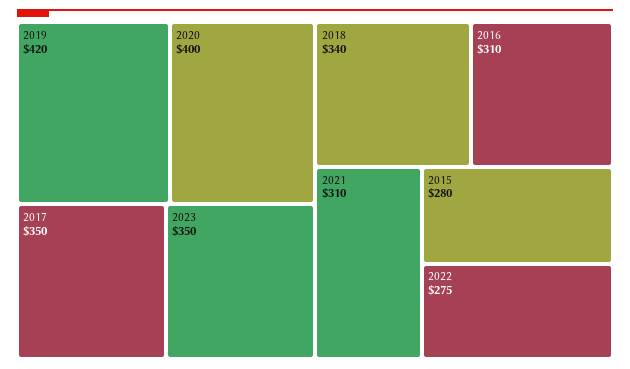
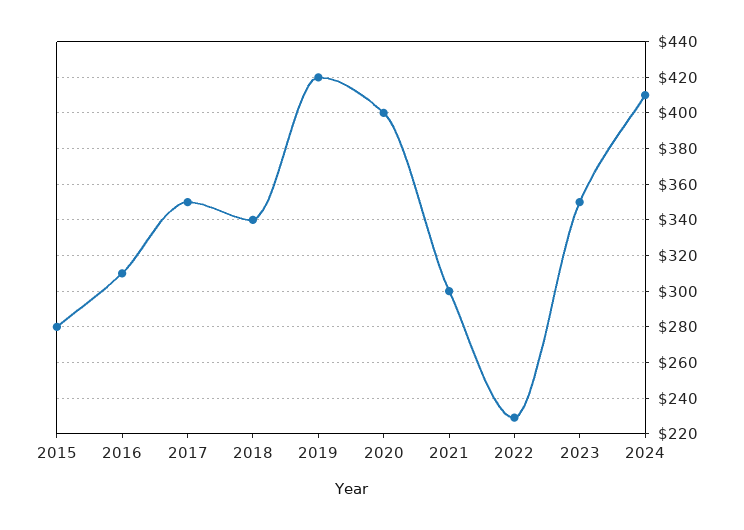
2021: 310 -> 300
2022: 275 -> 230
2024: none -> 410

